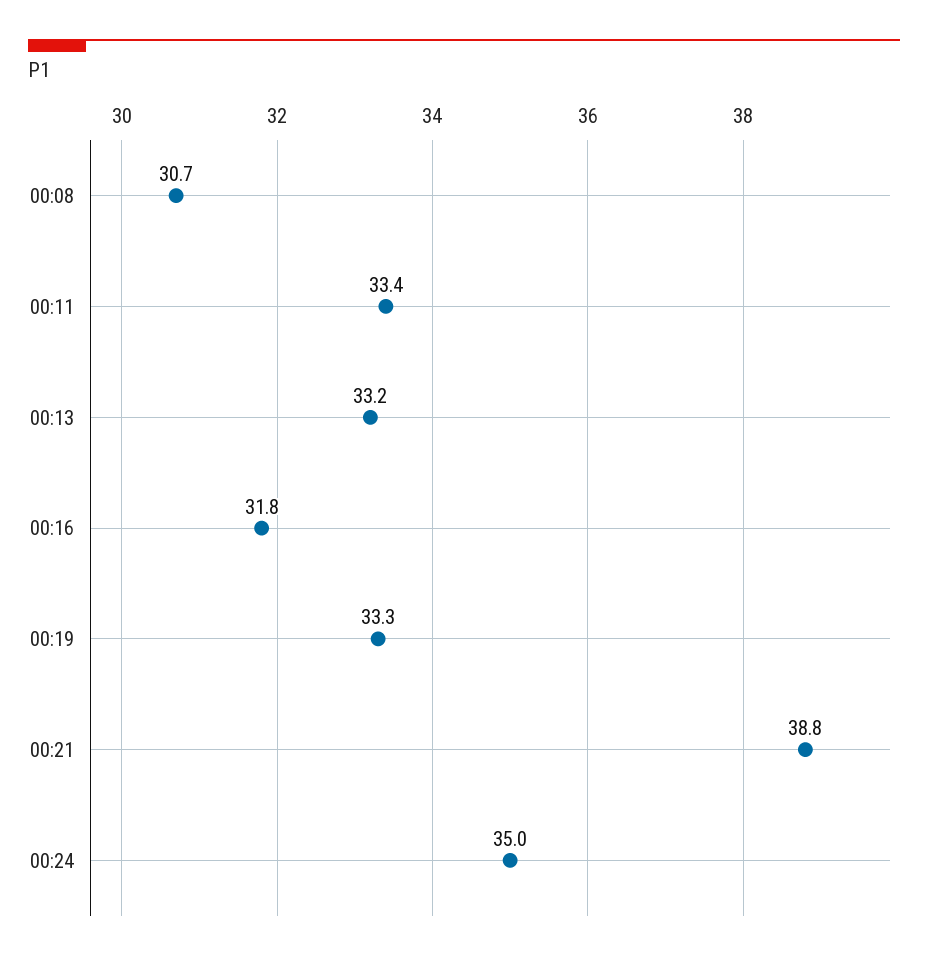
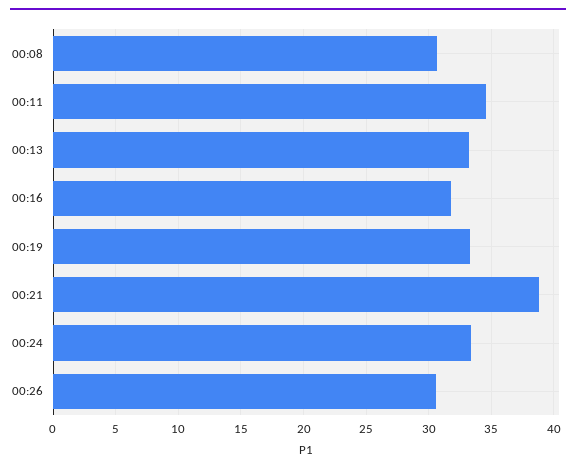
00:11: 33.4 -> 34.5
00:24: 35 -> 33.5
00:26: none -> 30.5

